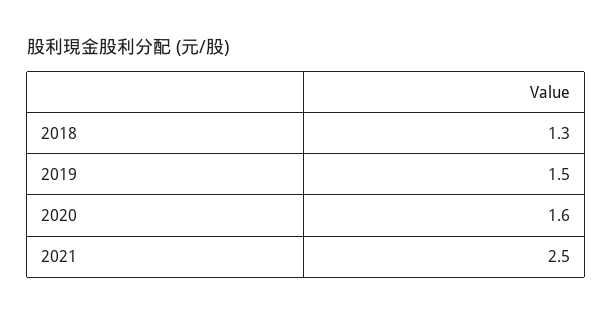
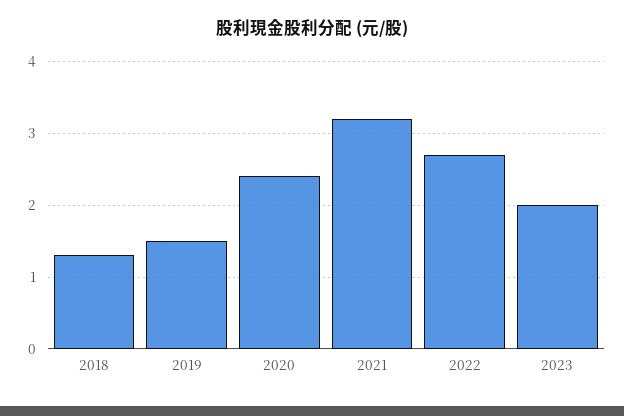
2020: 1.6 -> 2.4
2021: 2.5 -> 3.2
2022: none -> 2.7
2023: none -> 2

